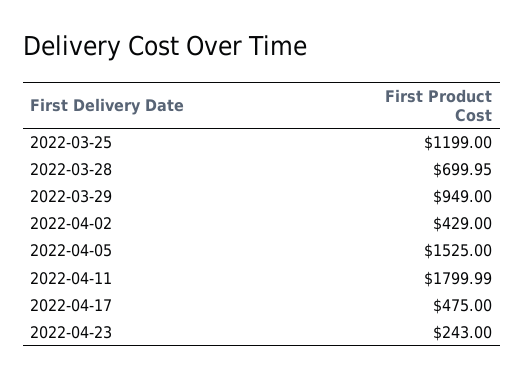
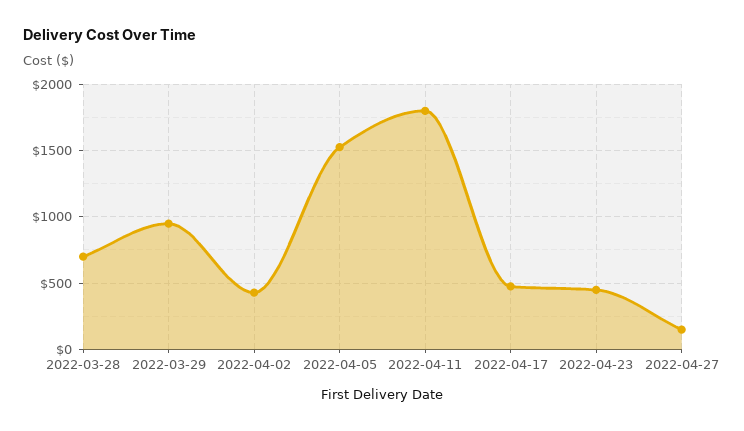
2022-03-25: 1199 -> none
2022-04-23: 243 -> 450
2022-04-27: none -> 150

